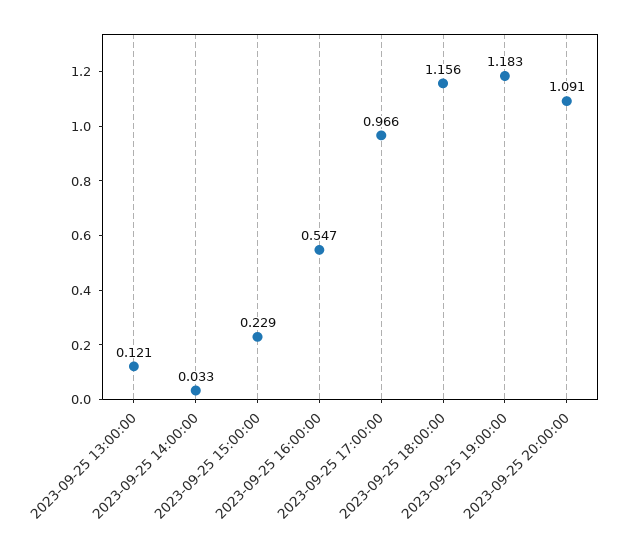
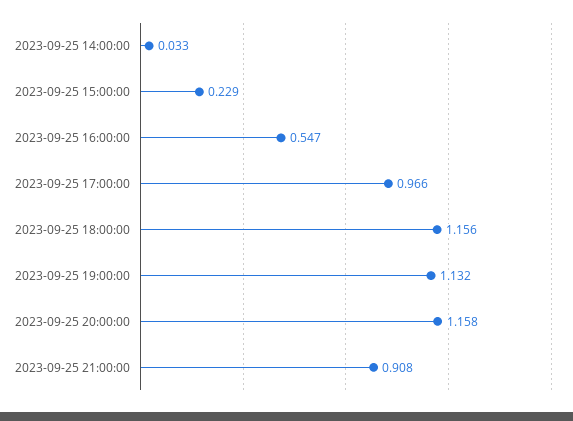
2023-09-25 13:00:00: 0.121 -> none
2023-09-25 19:00:00: 1.183 -> 1.132
2023-09-25 20:00:00: 1.091 -> 1.158
2023-09-25 21:00:00: none -> 0.908

